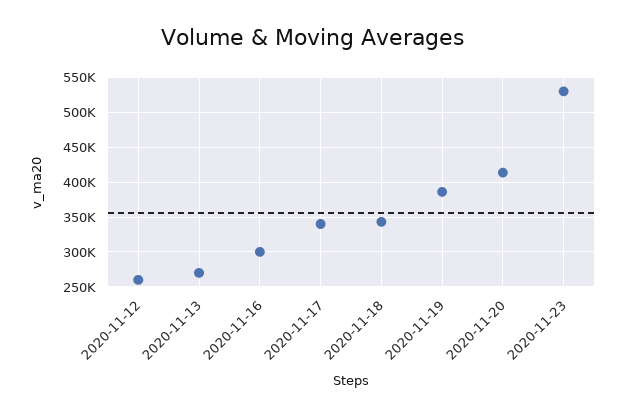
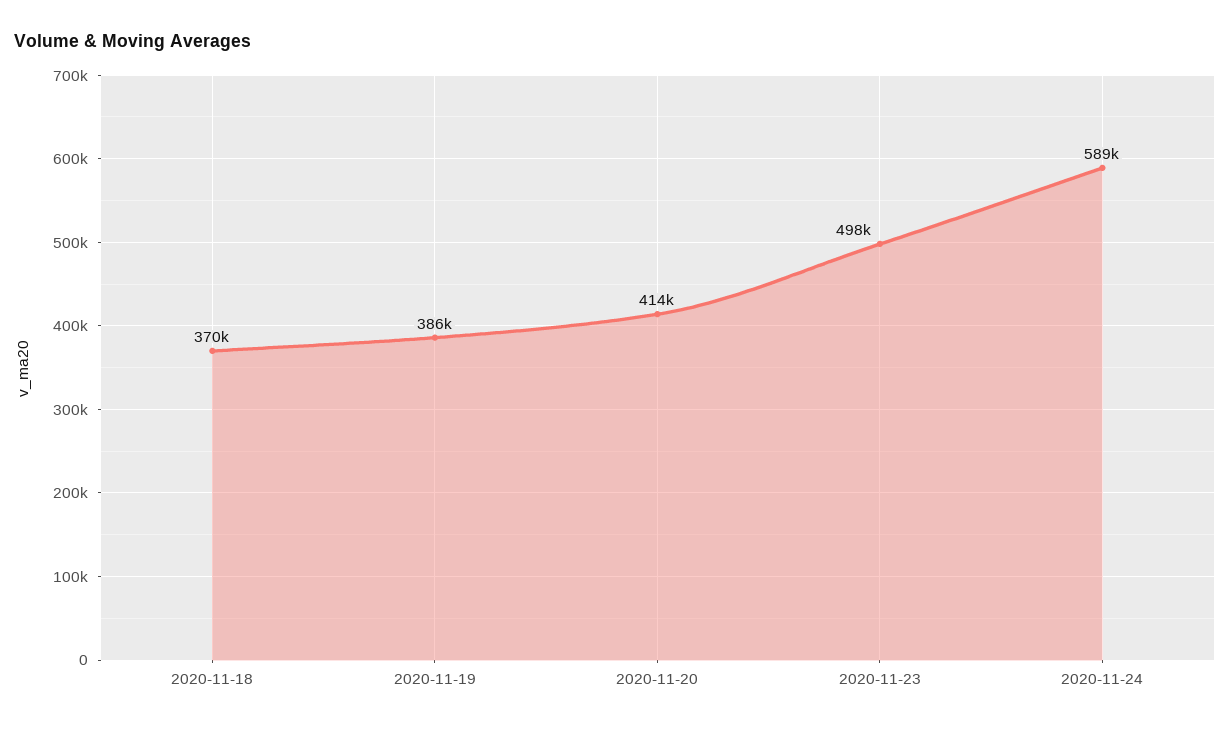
2020-11-12: 260000 -> none
2020-11-13: 270000 -> none
2020-11-16: 300000 -> none
2020-11-17: 340000 -> none
2020-11-18: 340000 -> 370000
2020-11-23: 530000 -> 498000
2020-11-24: none -> 589000

